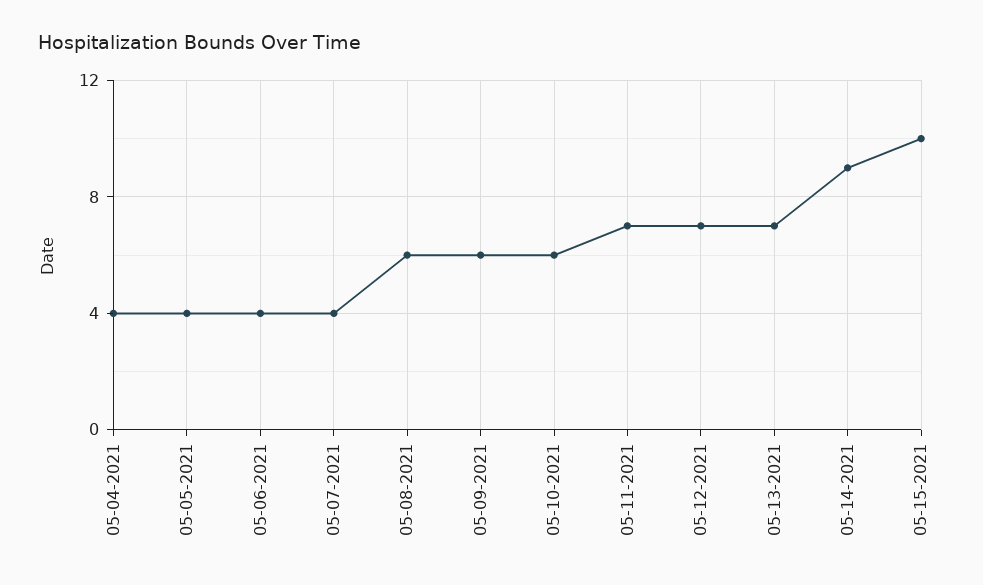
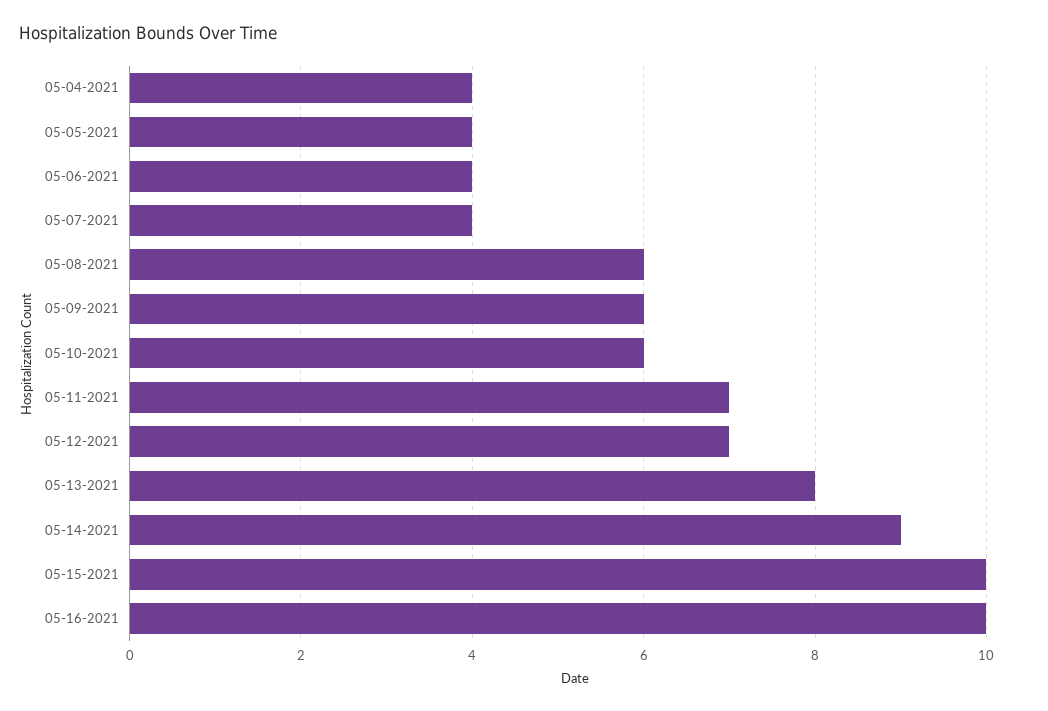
05-13-2021: 7 -> 8
05-16-2021: none -> 10

